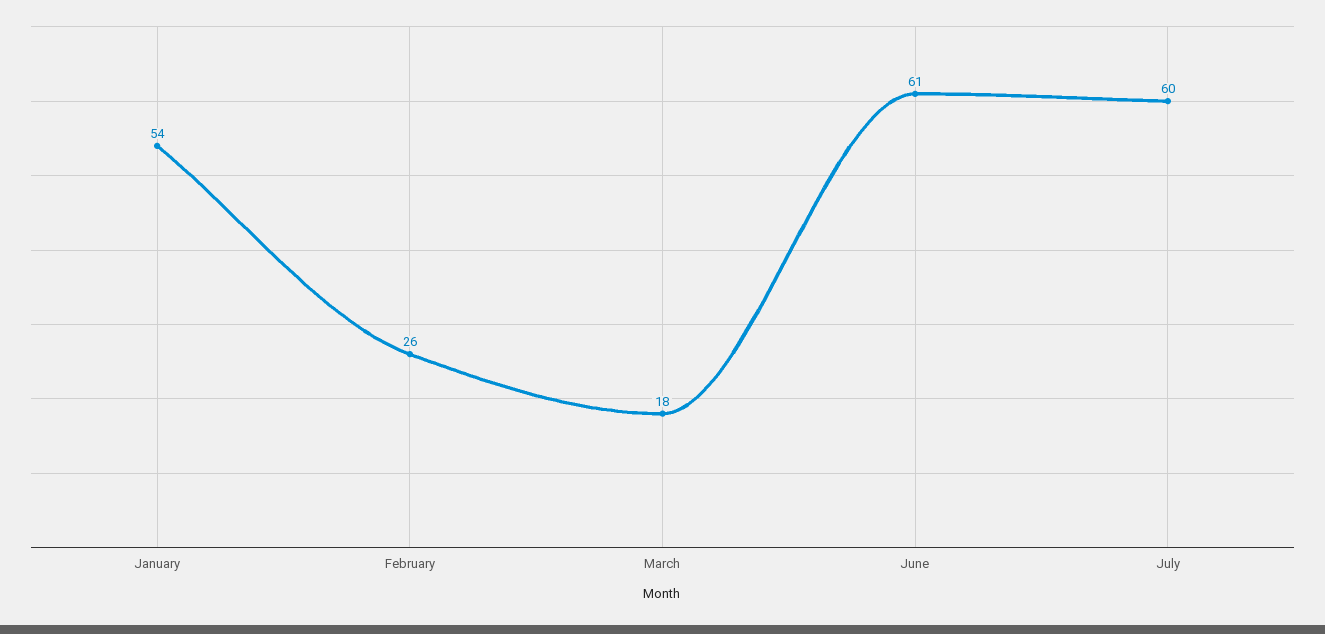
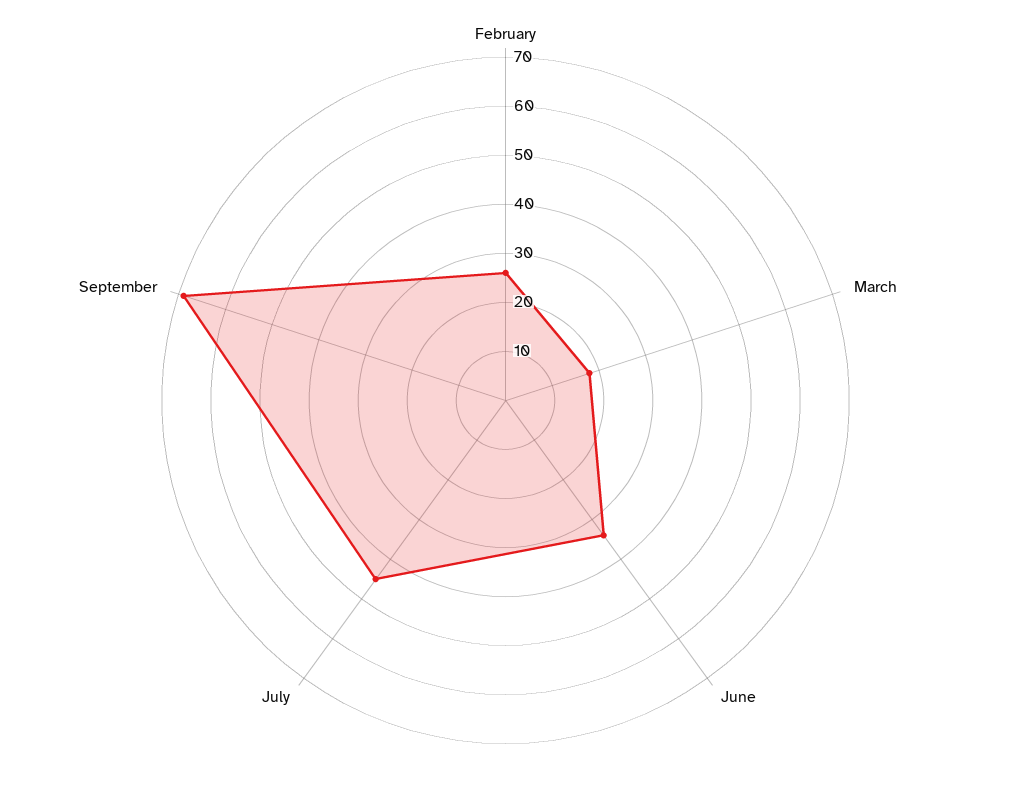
January: 54 -> none
June: 61 -> 35
July: 60 -> 45
September: none -> 70

